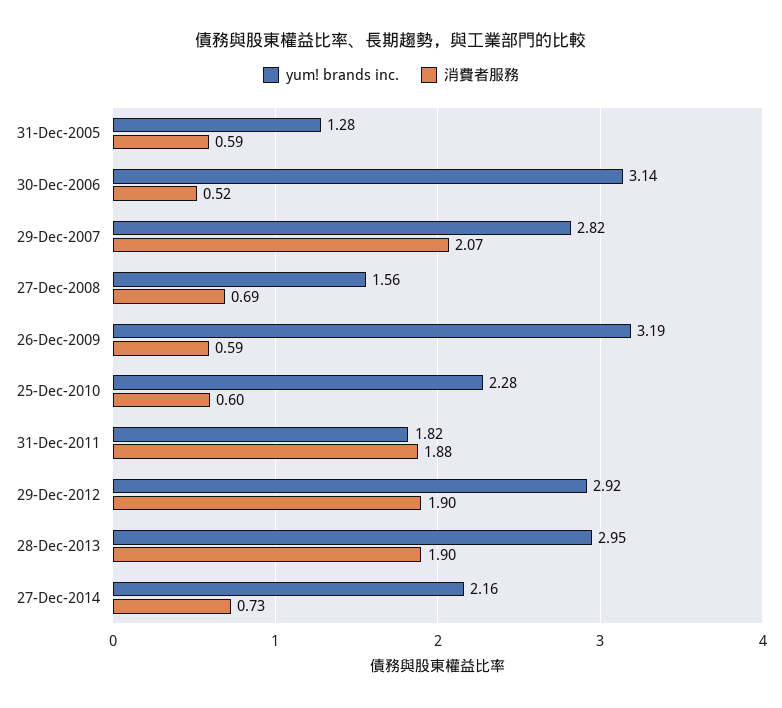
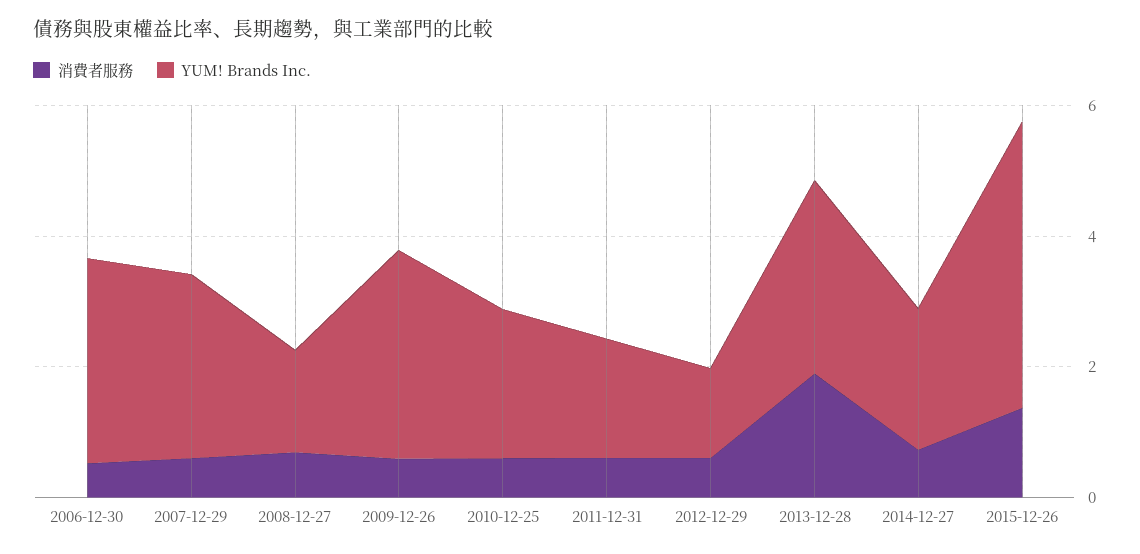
yum! brands inc., 31-Dec-2005: 1.28 -> none
消費者服務, 31-Dec-2005: 0.59 -> none
消費者服務, 29-Dec-2007: 2.07 -> 0.5
消費者服務, 31-Dec-2011: 1.88 -> 0.5
yum! brands inc., 29-Dec-2012: 2.92 -> 1.5
消費者服務, 29-Dec-2012: 1.9 -> 0.5
消費者服務, 2015-12-26: none -> 1.5
yum! brands inc., 2015-12-26: none -> 4.5

